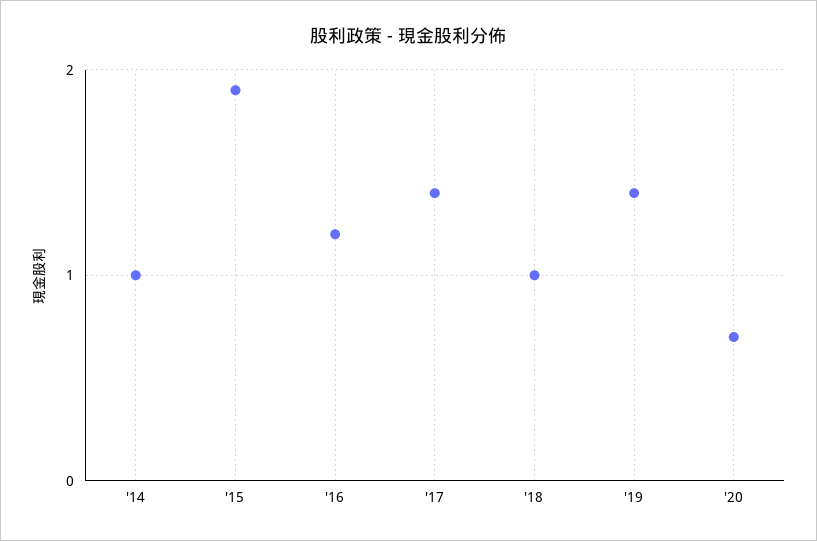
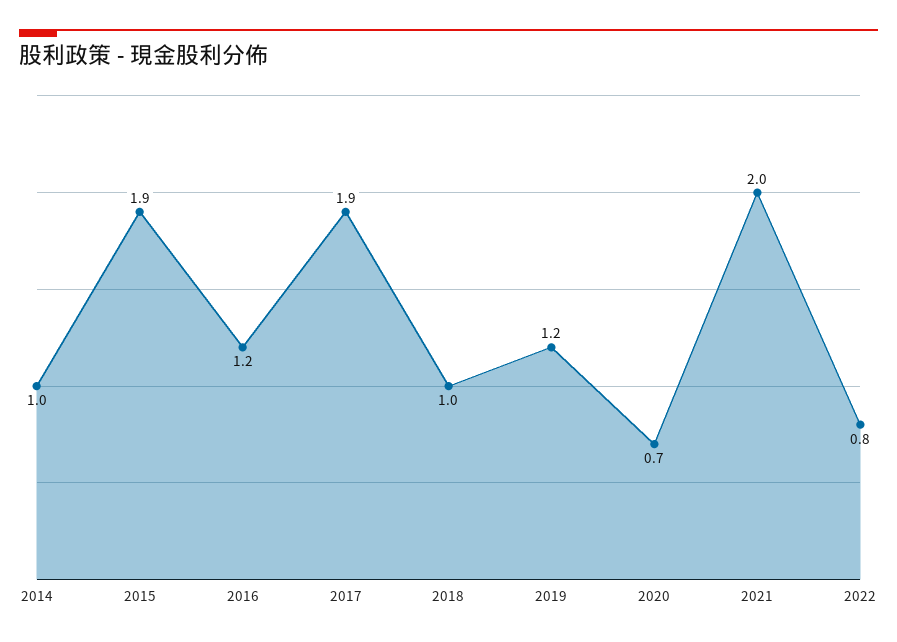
'17: 1.4 -> 1.9
'19: 1.4 -> 1.2
2021: none -> 2
2022: none -> 0.8

